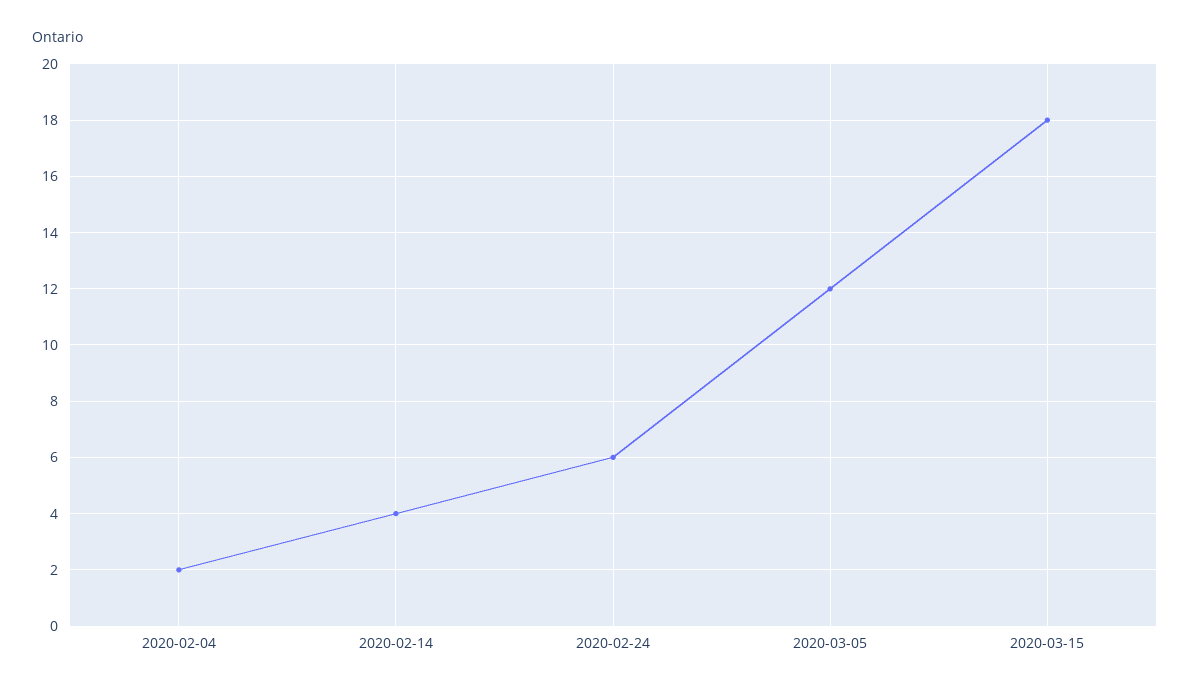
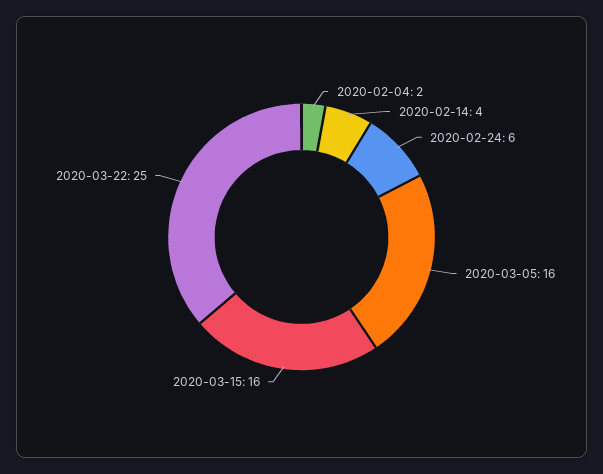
2020-03-05: 12 -> 16
2020-03-15: 18 -> 16
2020-03-22: none -> 25

